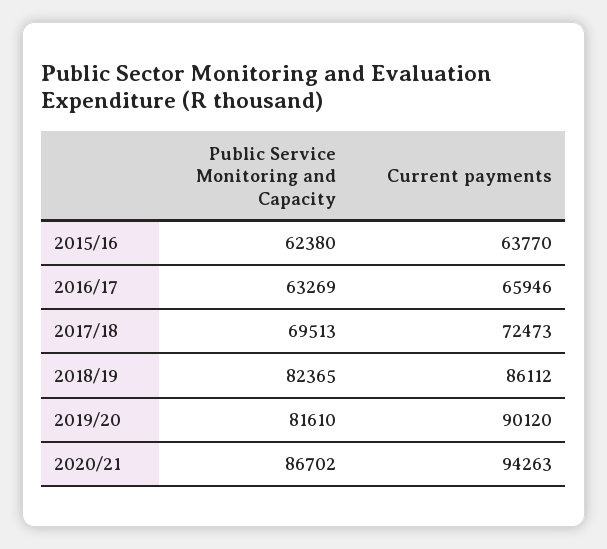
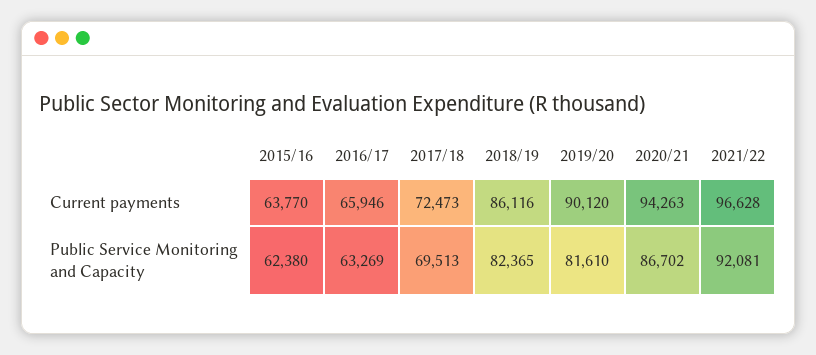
Current payments, 2018/19: 86112 -> 86116
Current payments, 2021/22: none -> 96628
Public Service Monitoring and Capacity, 2021/22: none -> 92081

